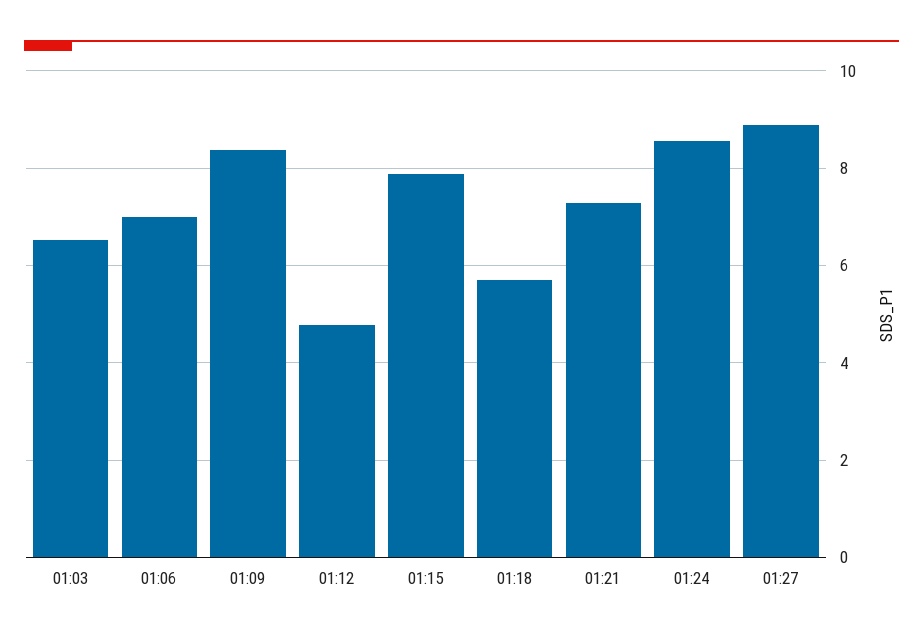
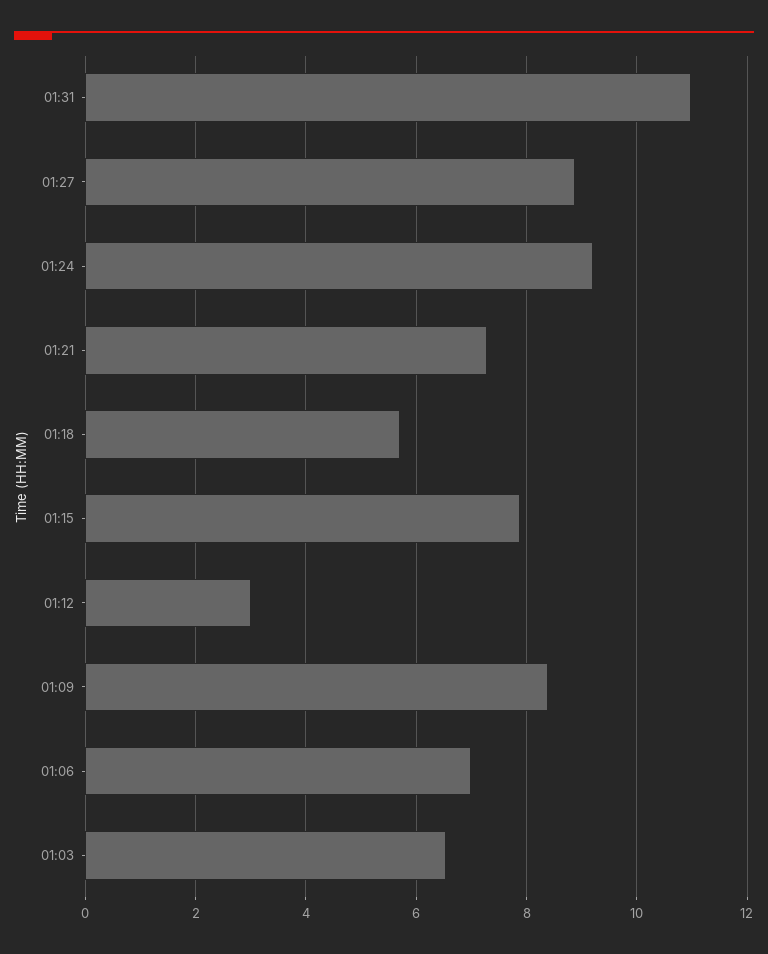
01:12: 4.8 -> 3
01:24: 8.6 -> 9.2
01:31: none -> 11

